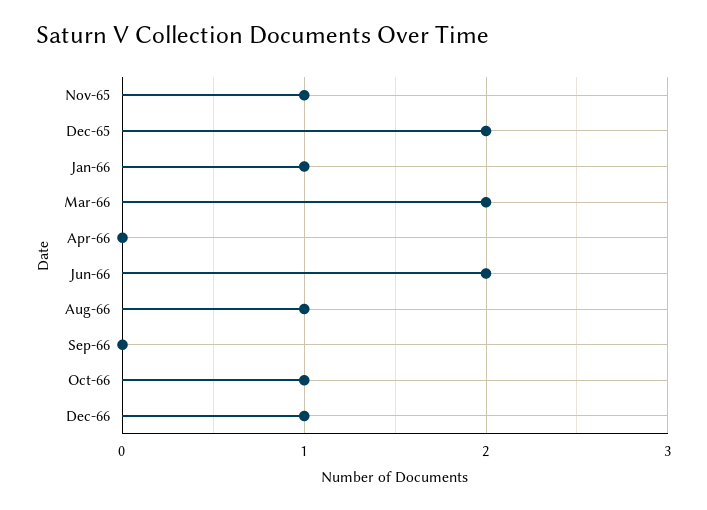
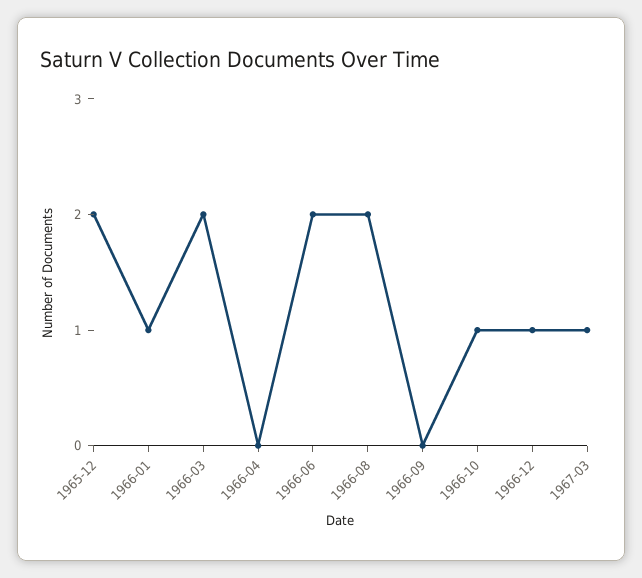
Nov-65: 1 -> none
Aug-66: 1 -> 2
1967-03: none -> 1

